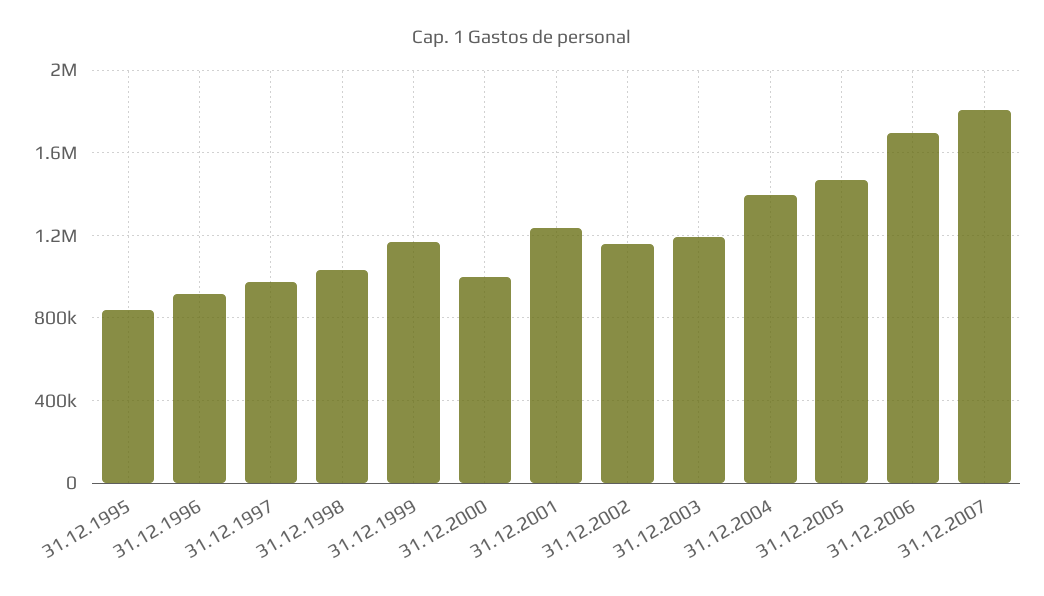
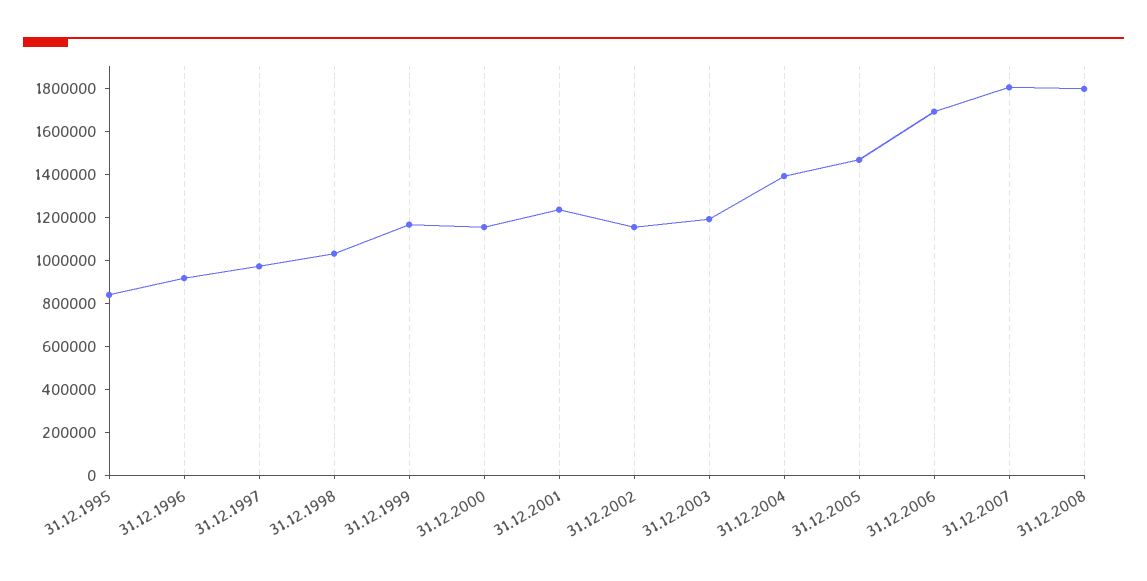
31.12.2000: 1000000 -> 1150000
31.12.2008: none -> 1800000

